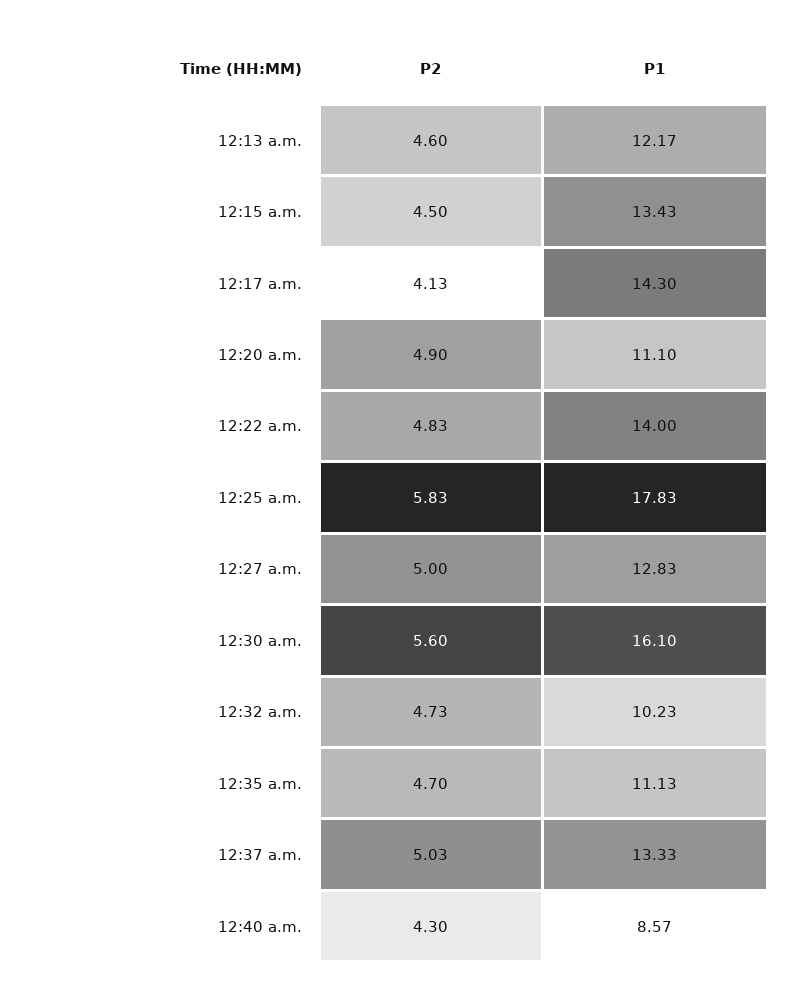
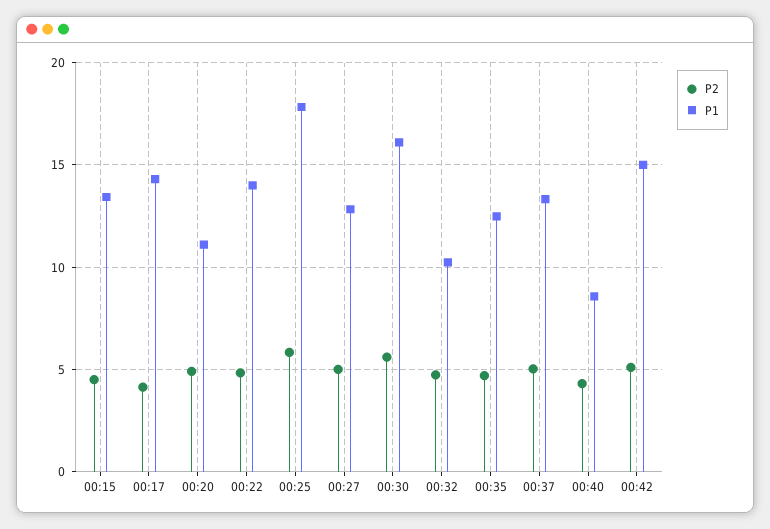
P2, 12:13 a.m.: 4.6 -> none
P1, 12:13 a.m.: 12.17 -> none
P1, 12:35 a.m.: 11.13 -> 12.5
P2, 00:42: none -> 5
P1, 00:42: none -> 15

